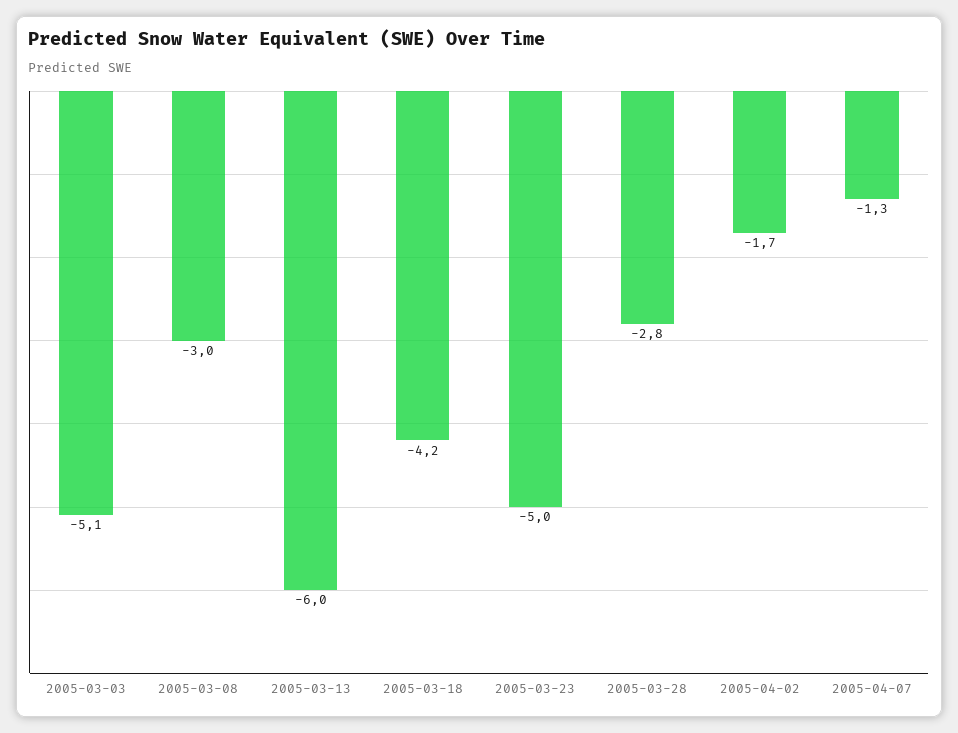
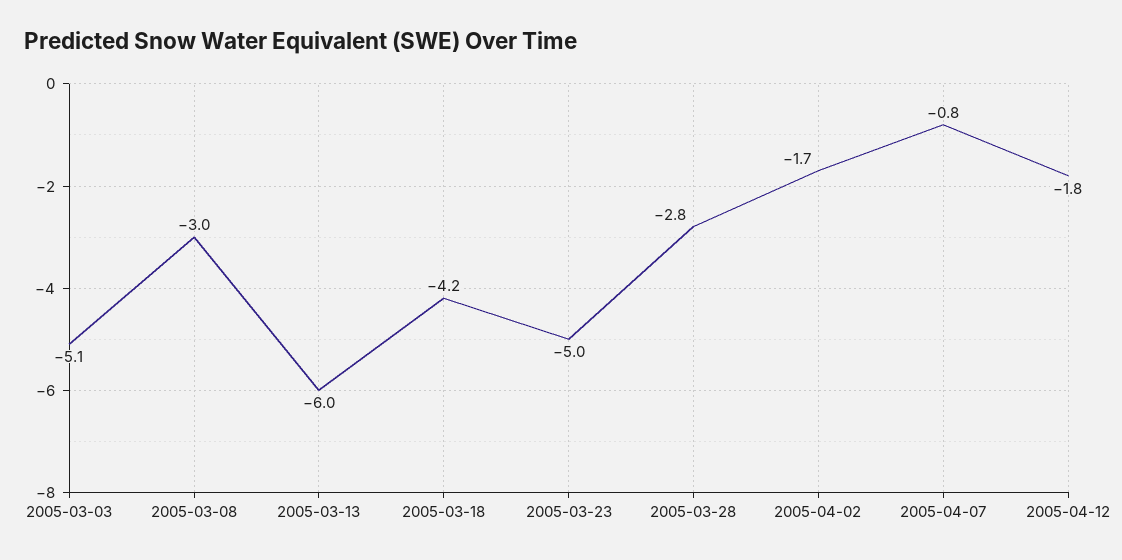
2005-04-07: -1.3 -> -0.8
2005-04-12: none -> -1.8

